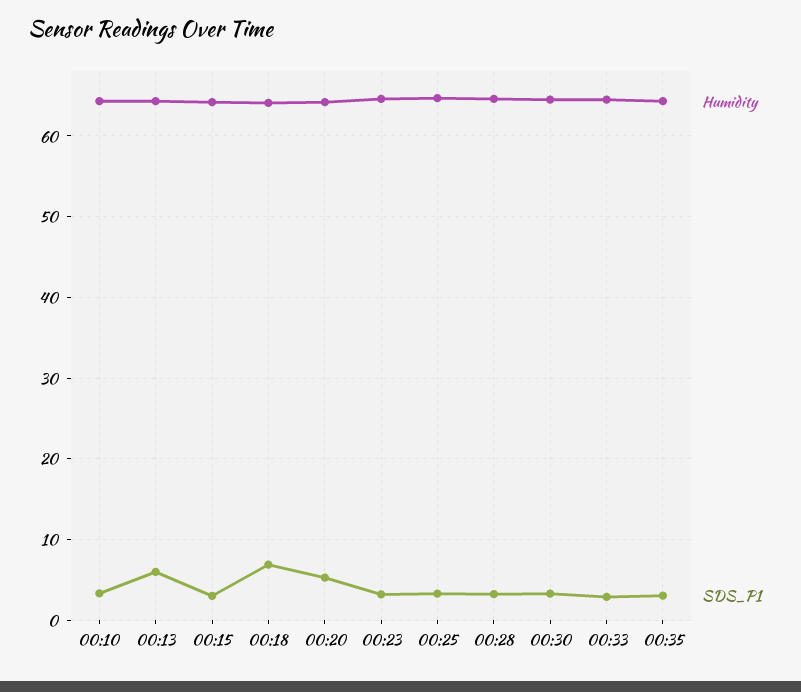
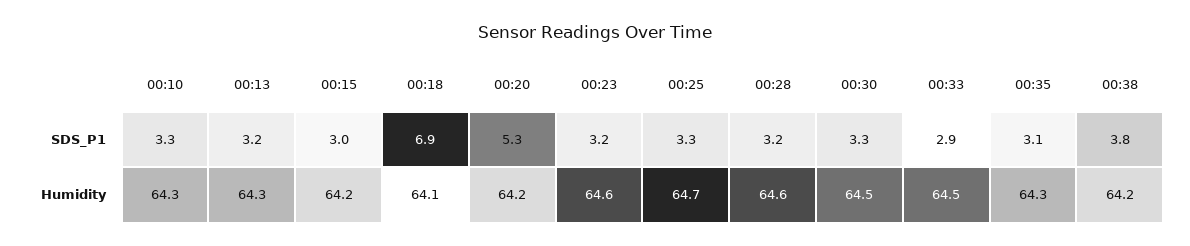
SDS_P1, 00:13: 6 -> 3.2
SDS_P1, 00:38: none -> 3.8
Humidity, 00:38: none -> 64.2

